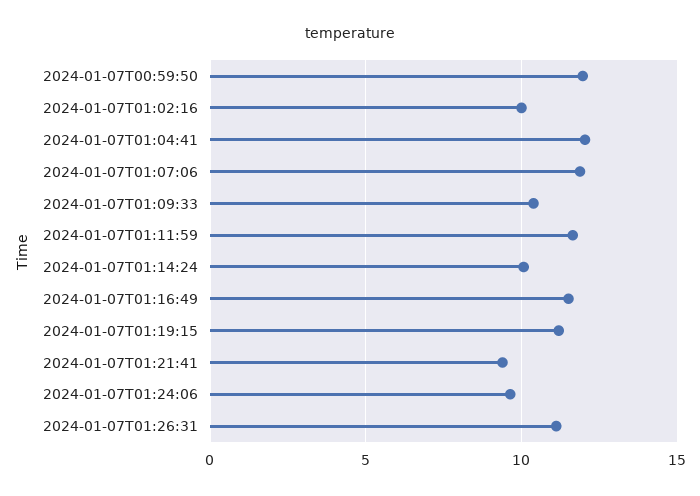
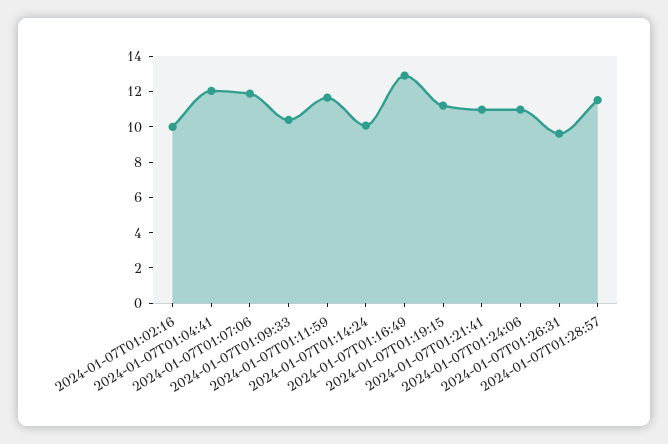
2024-01-07T00:59:50: 12 -> none
2024-01-07T01:16:49: 11.5 -> 13
2024-01-07T01:21:41: 9.5 -> 11
2024-01-07T01:24:06: 9.5 -> 11
2024-01-07T01:26:31: 11 -> 9.5
2024-01-07T01:28:57: none -> 11.5

